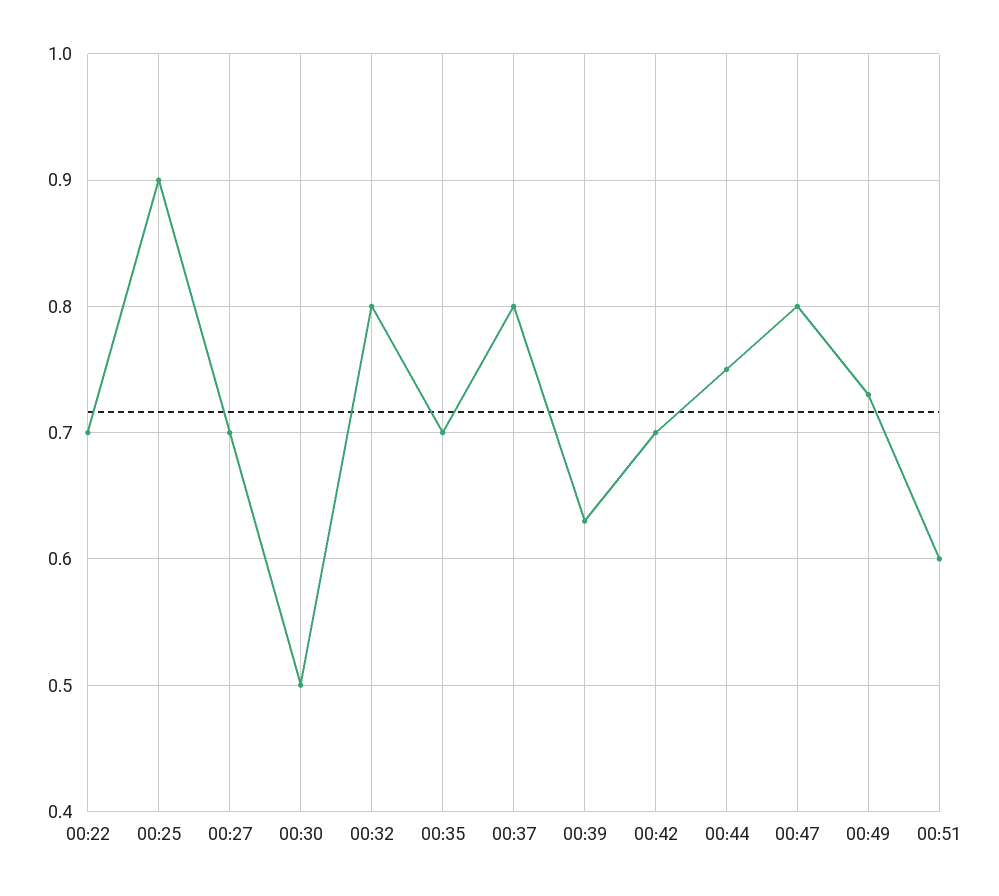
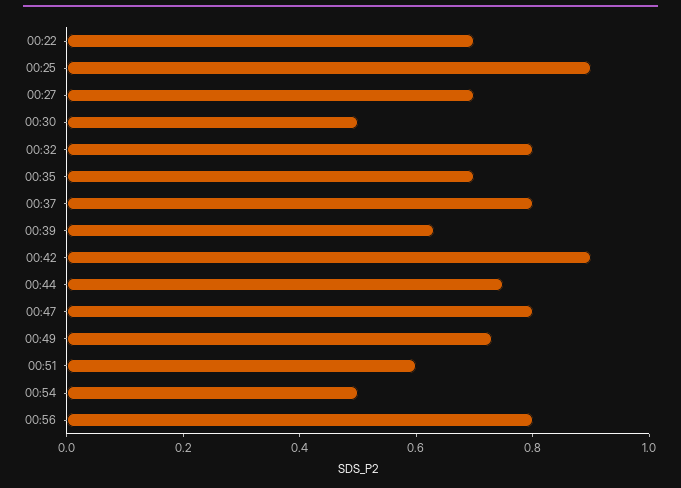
00:42: 0.7 -> 0.9
00:54: none -> 0.5
00:56: none -> 0.8

